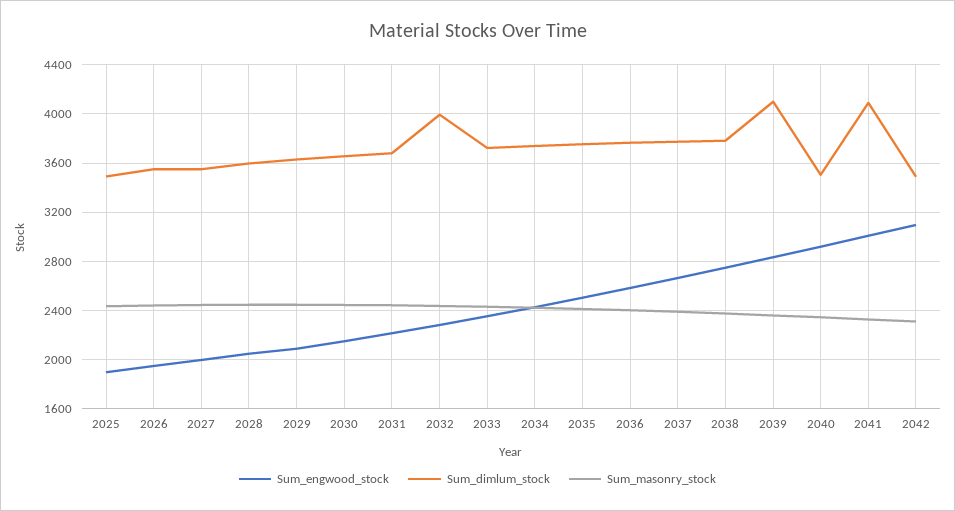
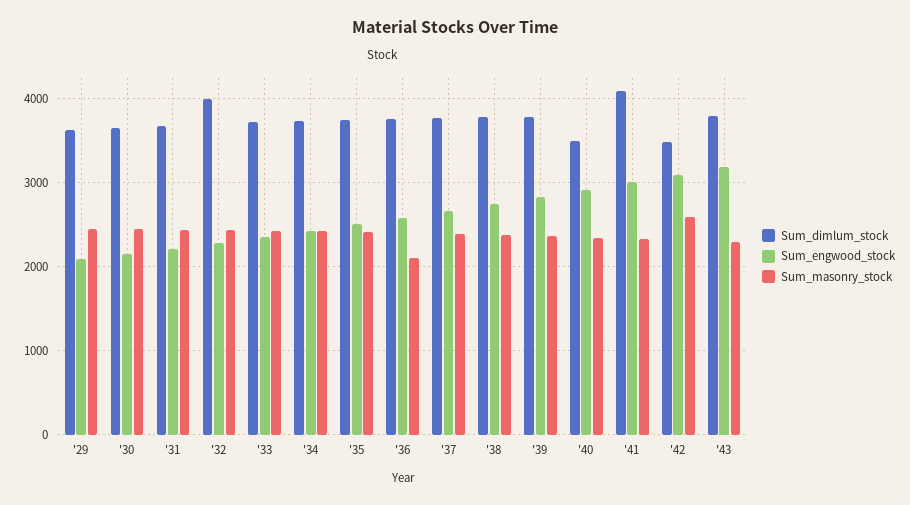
Sum_engwood_stock, 2025: 1900 -> none
Sum_dimlum_stock, 2025: 3500 -> none
Sum_masonry_stock, 2025: 2450 -> none
Sum_engwood_stock, 2026: 1950 -> none
Sum_dimlum_stock, 2026: 3550 -> none
Sum_masonry_stock, 2026: 2450 -> none
Sum_engwood_stock, 2027: 2000 -> none
Sum_dimlum_stock, 2027: 3550 -> none
Sum_masonry_stock, 2027: 2450 -> none
Sum_engwood_stock, 2028: 2050 -> none
Sum_dimlum_stock, 2028: 3600 -> none
Sum_masonry_stock, 2028: 2450 -> none
Sum_masonry_stock, 2036: 2400 -> 2100
Sum_dimlum_stock, 2039: 4100 -> 3800
Sum_masonry_stock, 2042: 2300 -> 2600
Sum_dimlum_stock, '43: none -> 3800
Sum_engwood_stock, '43: none -> 3200
Sum_masonry_stock, '43: none -> 2300

